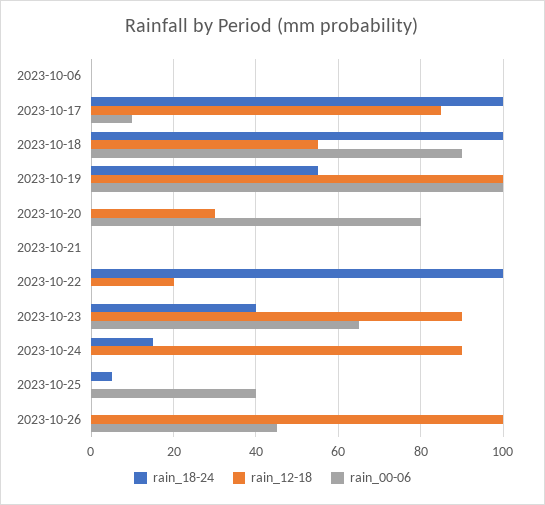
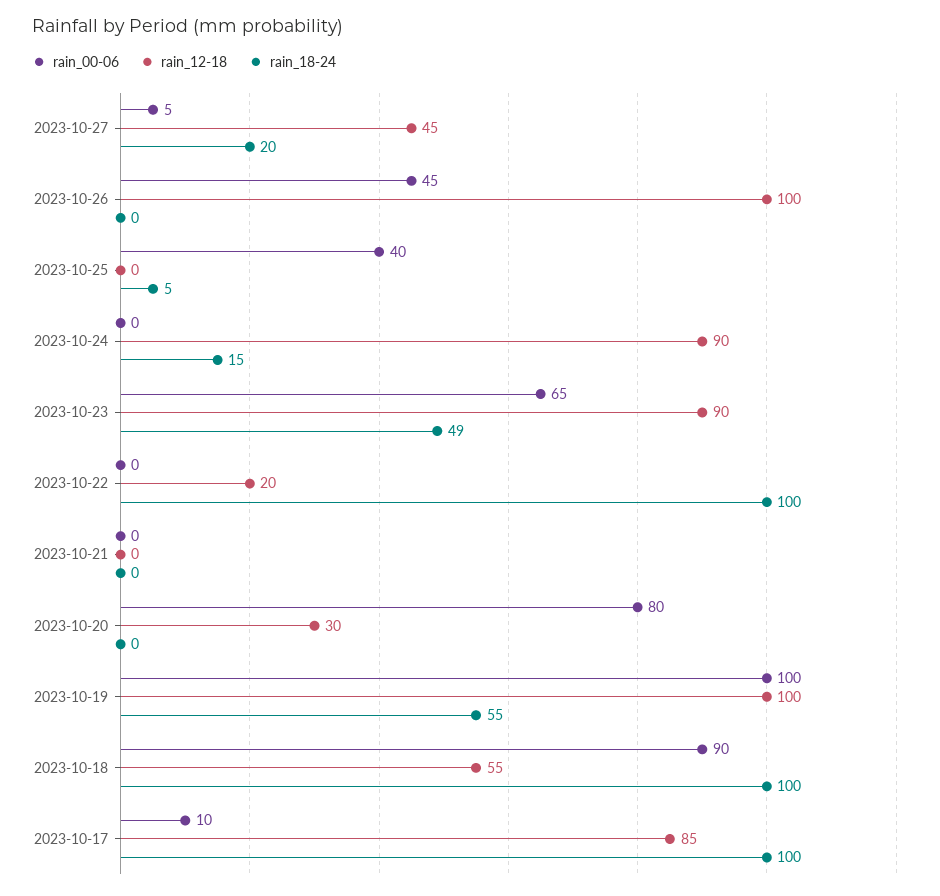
rain_18-24, 2023-10-06: 0 -> none
rain_12-18, 2023-10-06: 0 -> none
rain_00-06, 2023-10-06: 0 -> none
rain_18-24, 2023-10-23: 40 -> 49
rain_00-06, 2023-10-27: none -> 5
rain_12-18, 2023-10-27: none -> 45
rain_18-24, 2023-10-27: none -> 20

